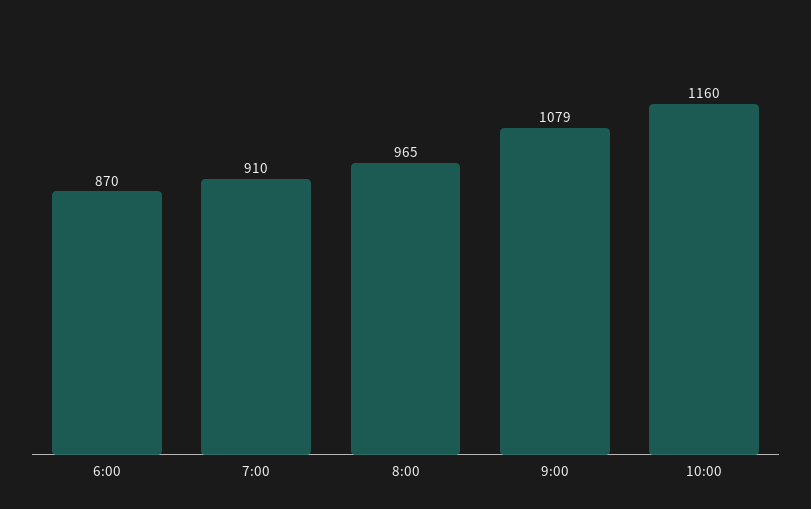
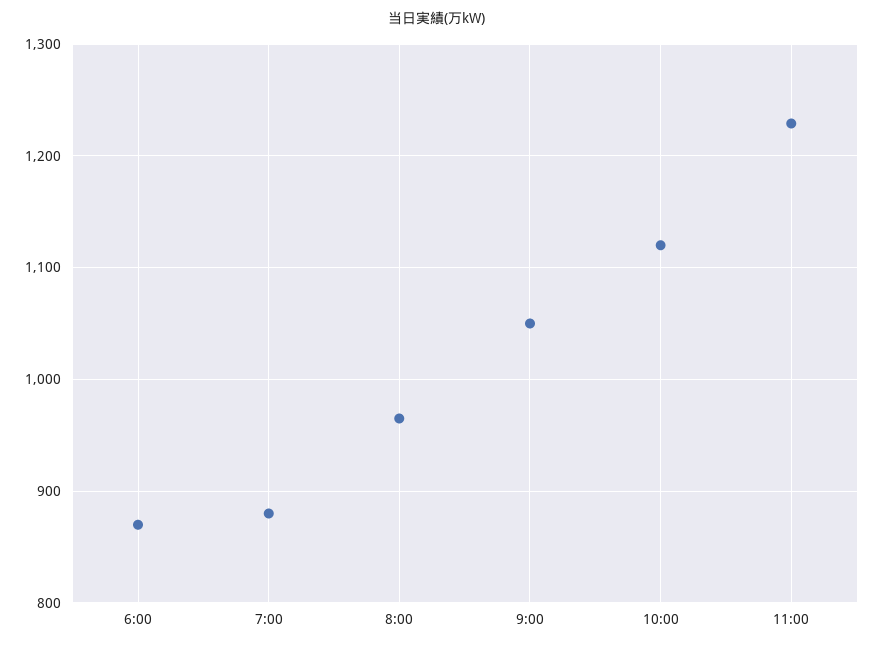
7:00: 910 -> 880
9:00: 1079 -> 1050
10:00: 1160 -> 1120
11:00: none -> 1230

